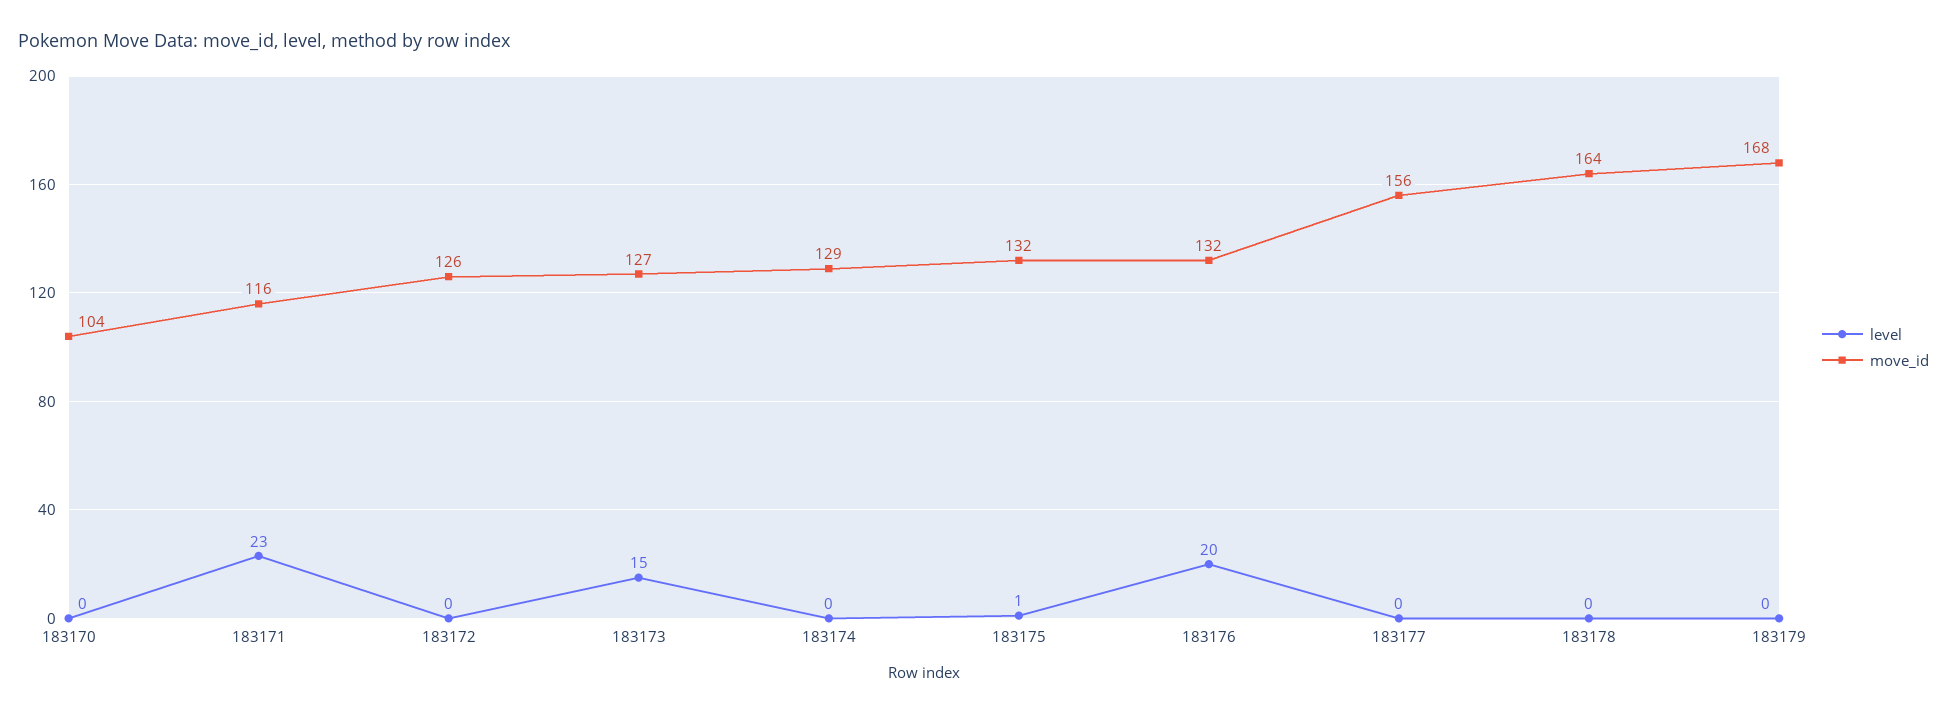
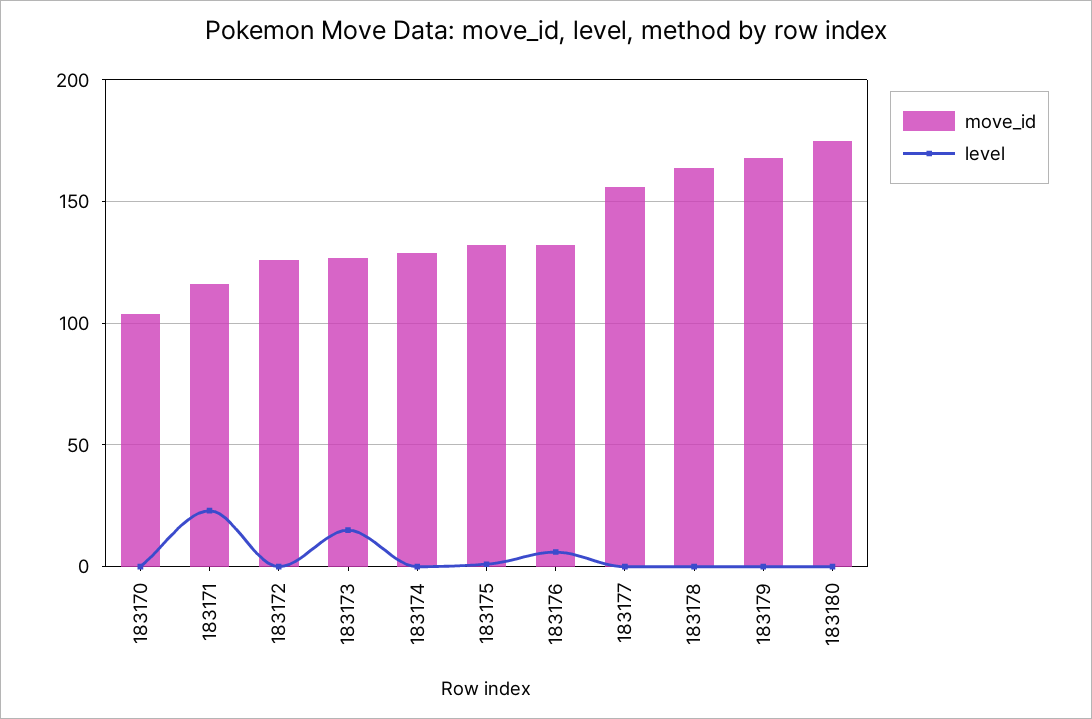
level, 183176: 20 -> 5
move_id, 183180: none -> 175
level, 183180: none -> 0

